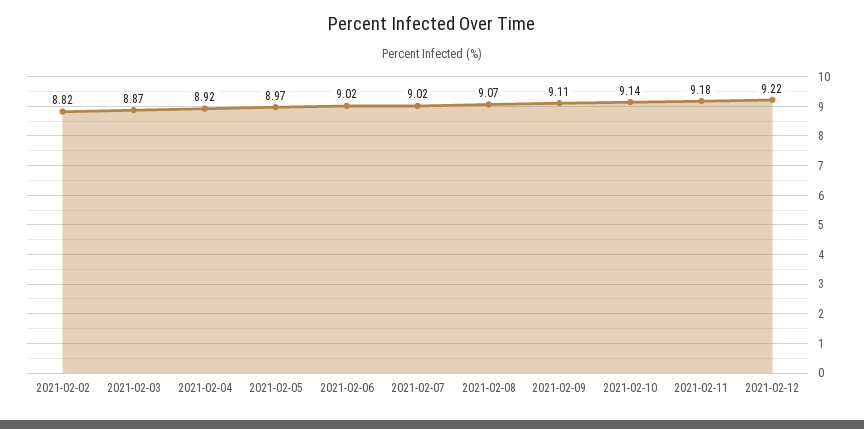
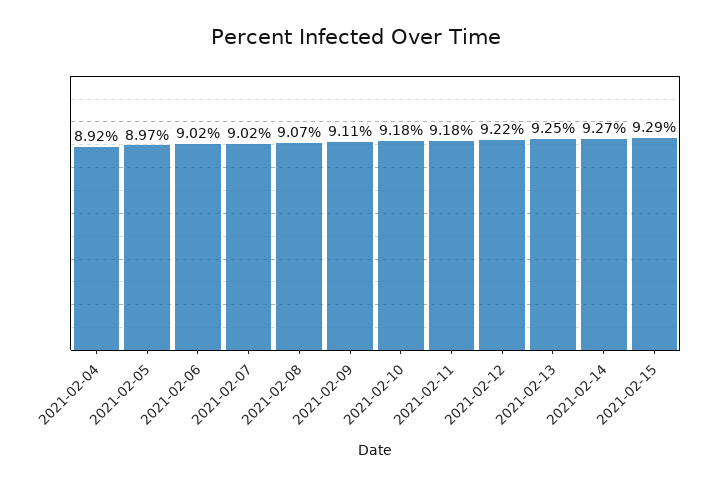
2021-02-02: 8.82 -> none
2021-02-03: 8.87 -> none
2021-02-10: 9.14 -> 9.18
2021-02-13: none -> 9.25
2021-02-14: none -> 9.27
2021-02-15: none -> 9.29

